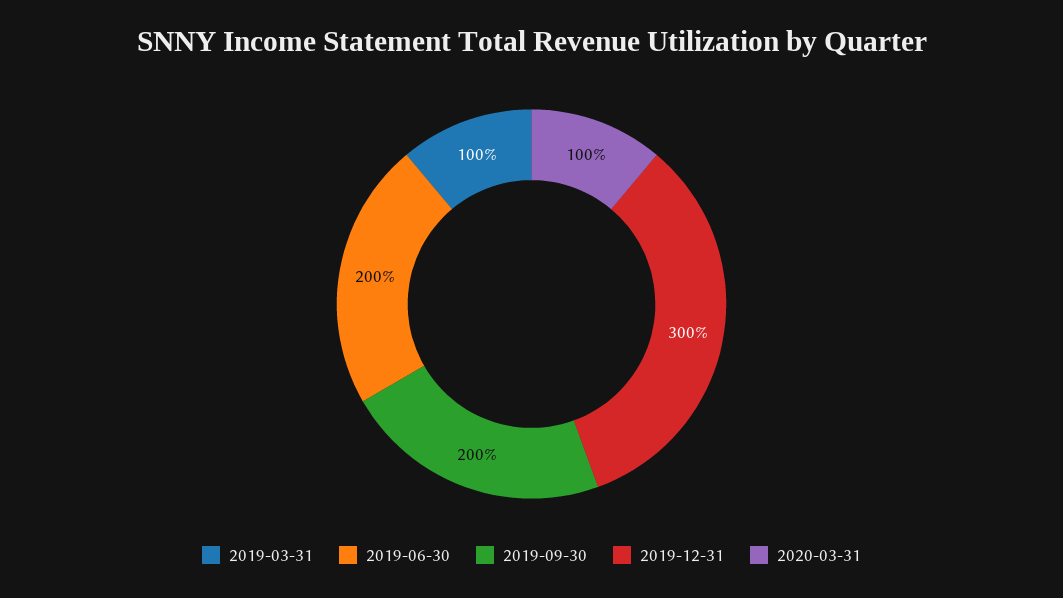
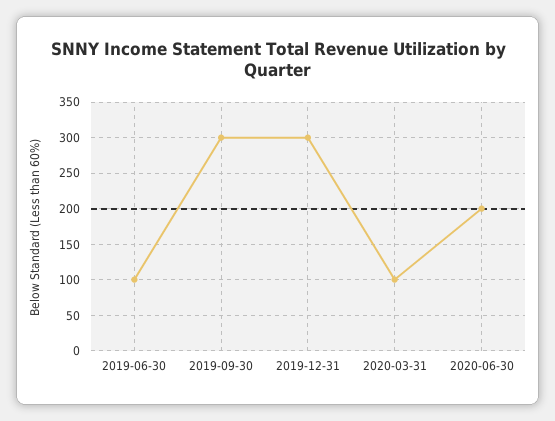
2019-03-31: 100 -> none
2019-06-30: 200 -> 100
2019-09-30: 200 -> 300
2020-06-30: none -> 200

